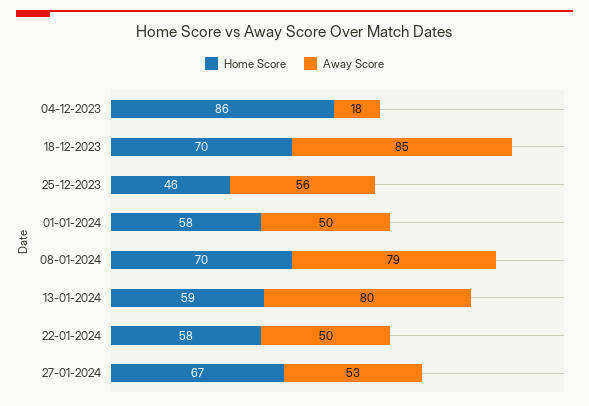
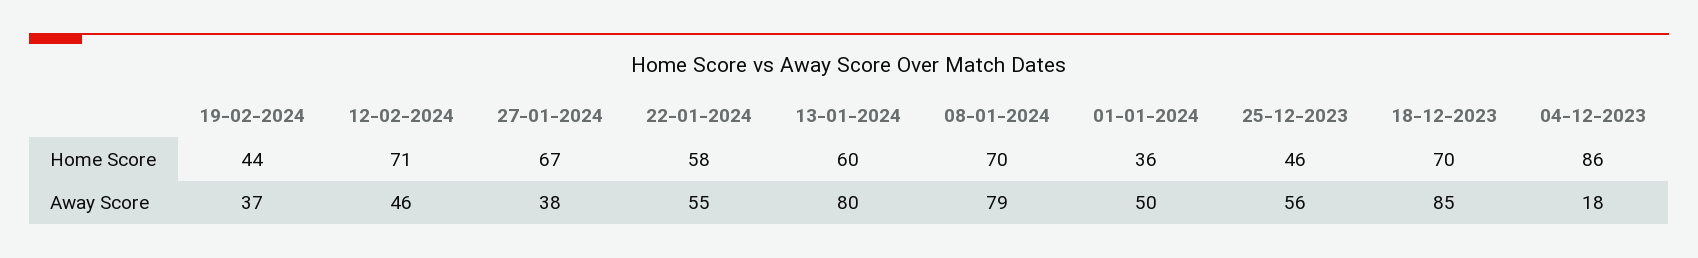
Home Score, 01-01-2024: 58 -> 36
Home Score, 13-01-2024: 59 -> 60
Away Score, 22-01-2024: 50 -> 55
Away Score, 27-01-2024: 53 -> 38
Home Score, 19-02-2024: none -> 44
Home Score, 12-02-2024: none -> 71
Away Score, 19-02-2024: none -> 37
Away Score, 12-02-2024: none -> 46

